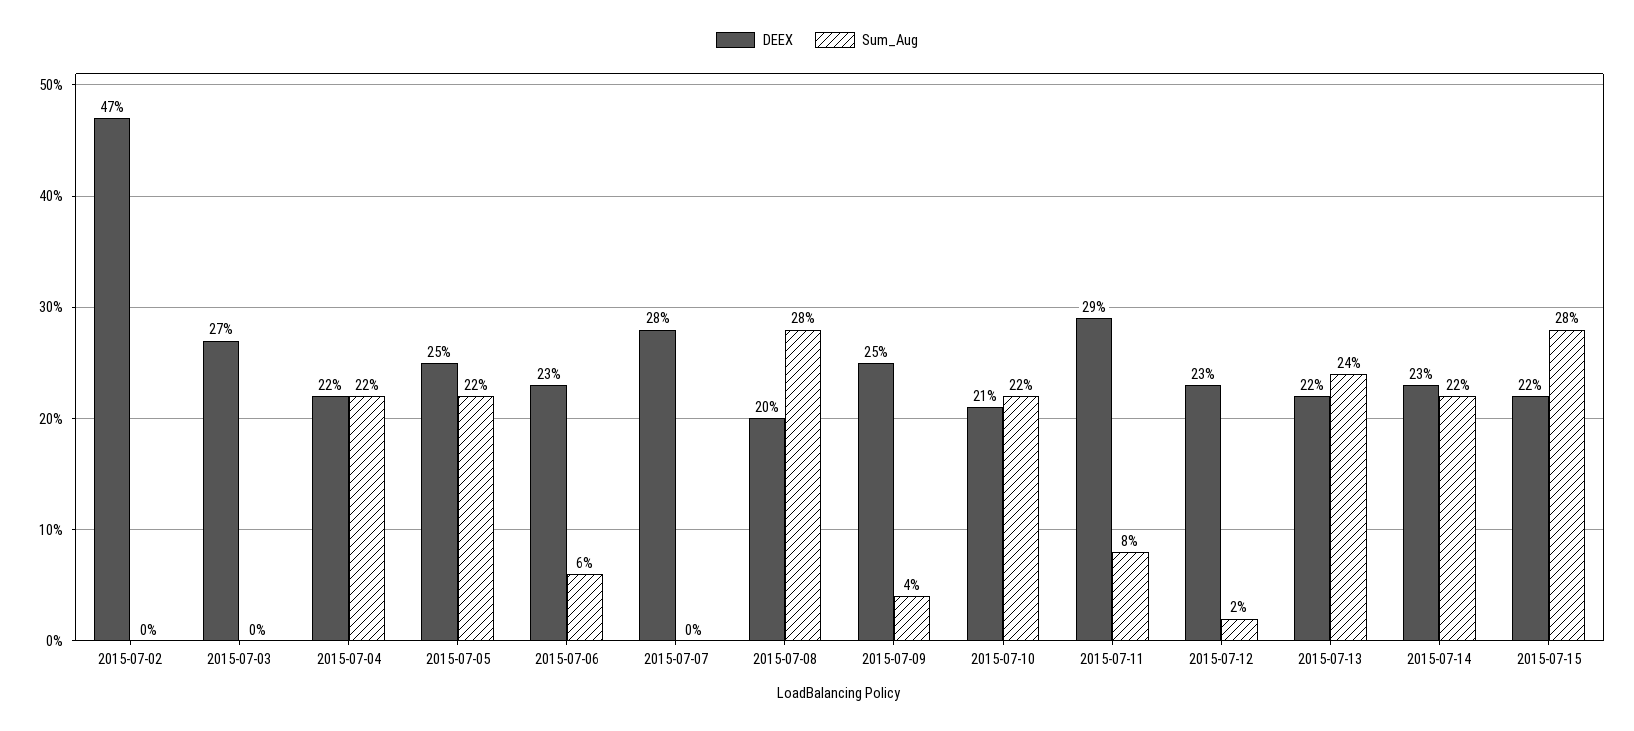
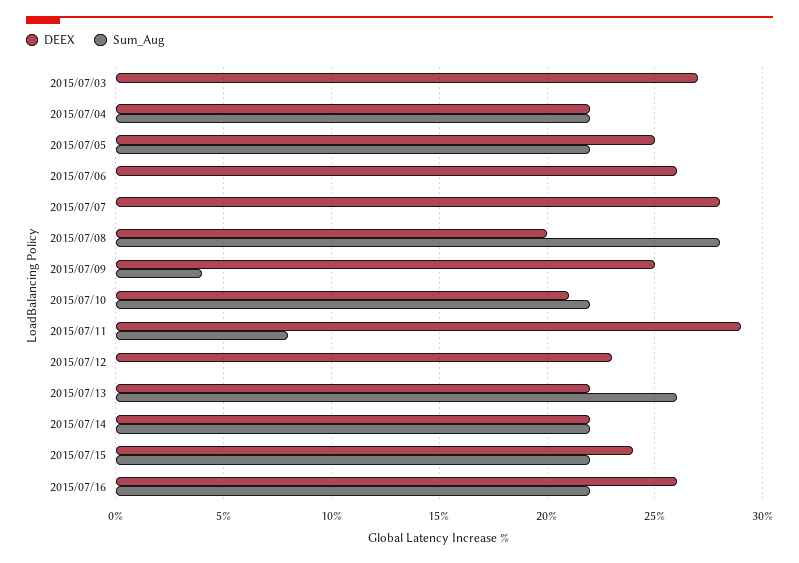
DEEX, 2015-07-02: 47 -> none
Sum_Aug, 2015-07-02: 0 -> none
DEEX, 2015-07-06: 23 -> 26
Sum_Aug, 2015-07-06: 6 -> 0
Sum_Aug, 2015-07-12: 2 -> 0
Sum_Aug, 2015-07-13: 24 -> 26
DEEX, 2015-07-14: 23 -> 22
DEEX, 2015-07-15: 22 -> 24
Sum_Aug, 2015-07-15: 28 -> 22
DEEX, 2015/07/16: none -> 26
Sum_Aug, 2015/07/16: none -> 22

